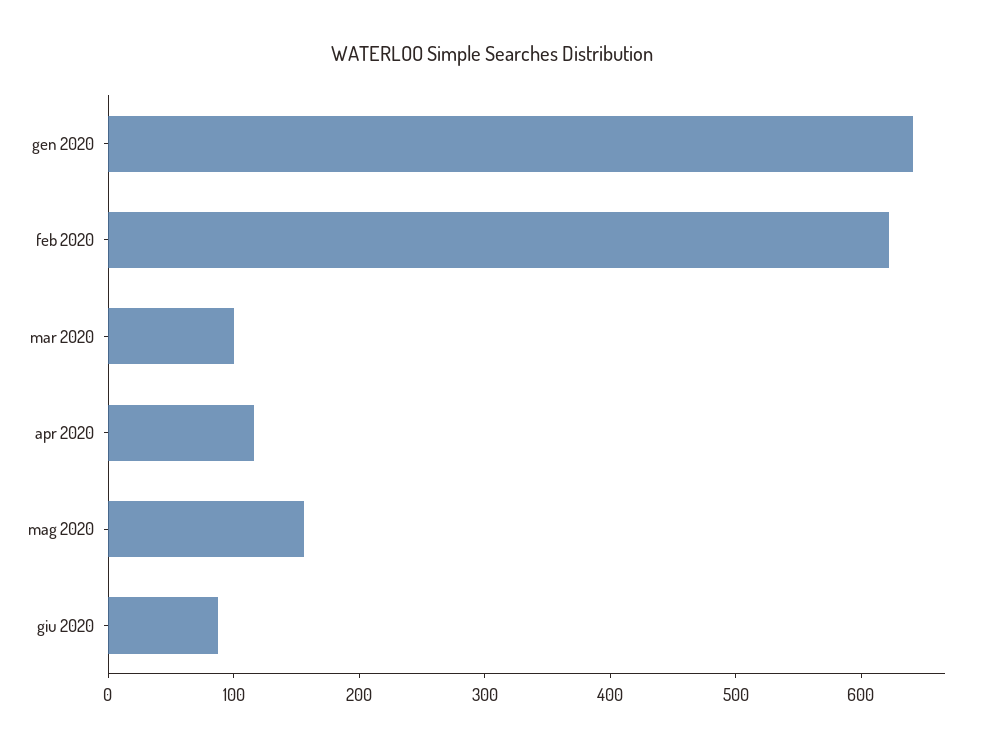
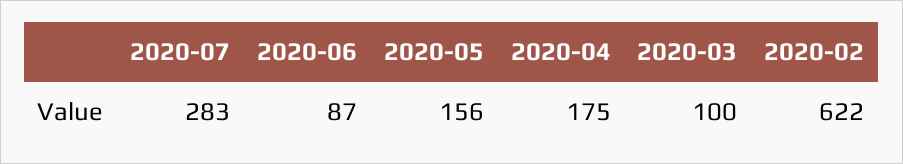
gen 2020: 640 -> none
apr 2020: 120 -> 175
2020-07: none -> 283

